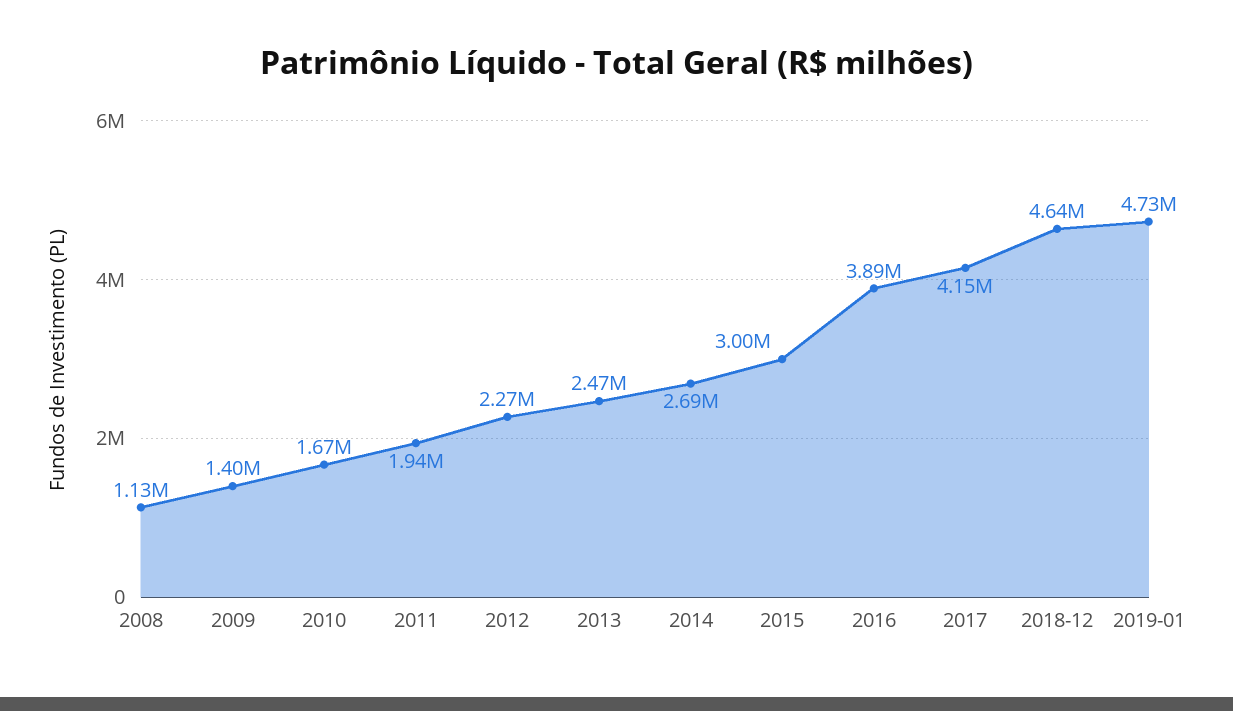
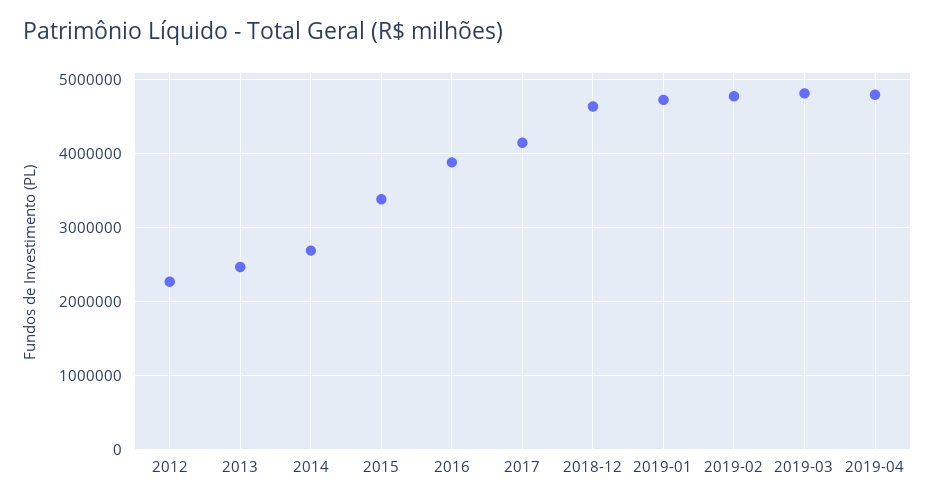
2008: 1130000 -> none
2009: 1400000 -> none
2010: 1670000 -> none
2011: 1940000 -> none
2015: 3000000 -> 3400000
2019-02: none -> 4800000
2019-03: none -> 4800000
2019-04: none -> 4800000

